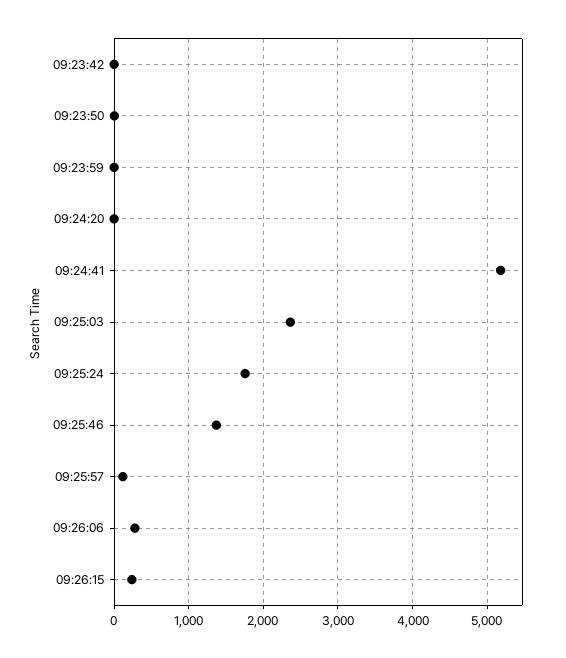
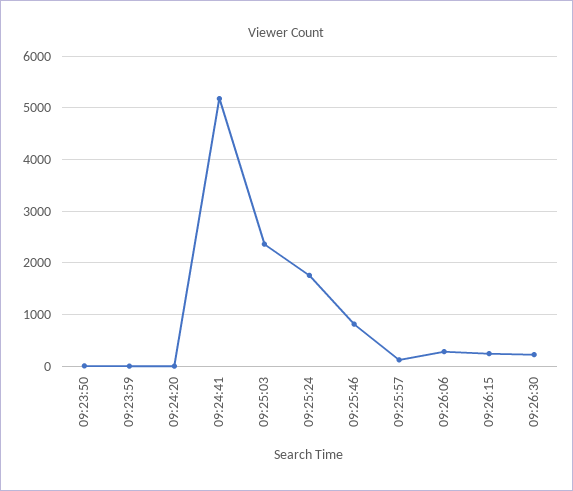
09:23:42: 0 -> none
09:25:46: 1400 -> 800
09:26:30: none -> 200

